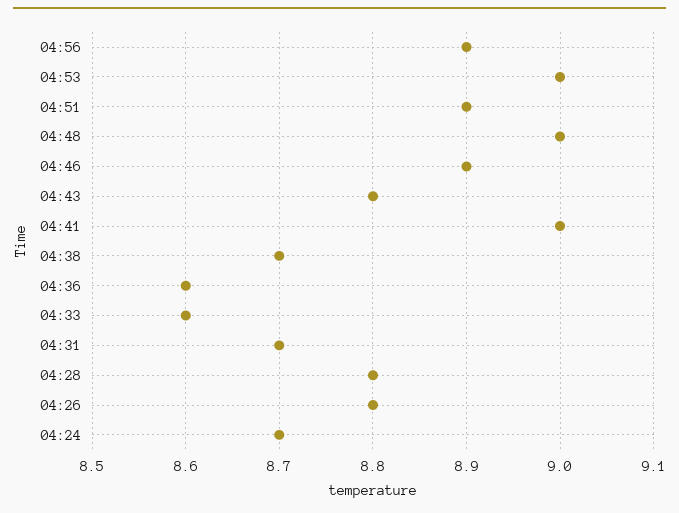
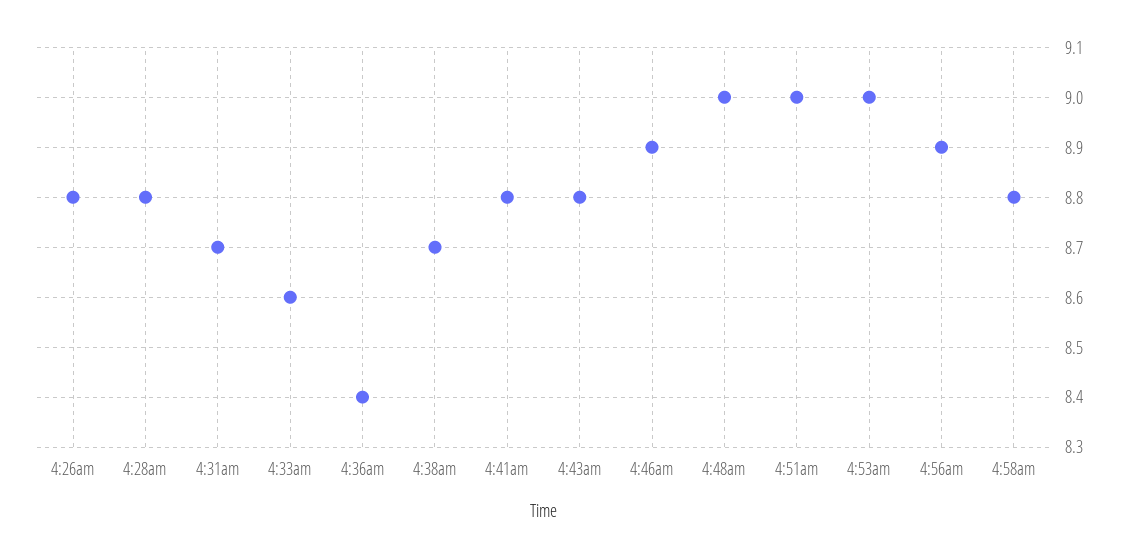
04:51: 8.9 -> 9
04:41: 9 -> 8.8
04:36: 8.6 -> 8.4
04:24: 8.7 -> none
4:58am: none -> 8.8

